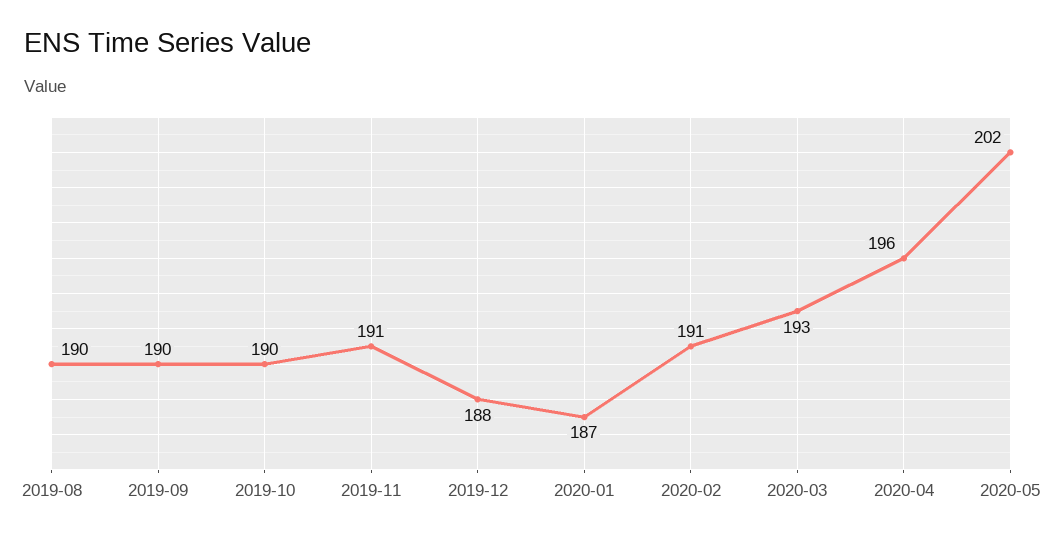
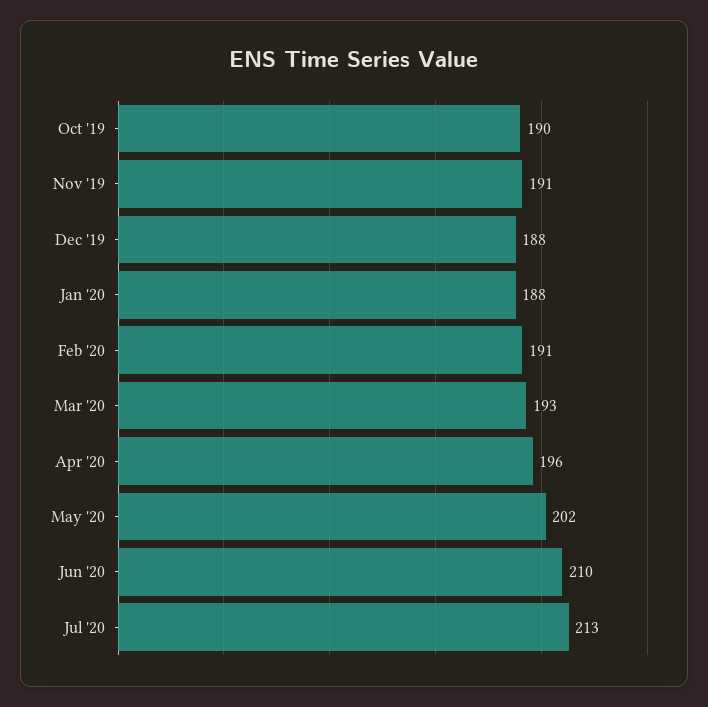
2019-08: 190 -> none
2019-09: 190 -> none
2020-01: 187 -> 188
Jun '20: none -> 210
Jul '20: none -> 213

